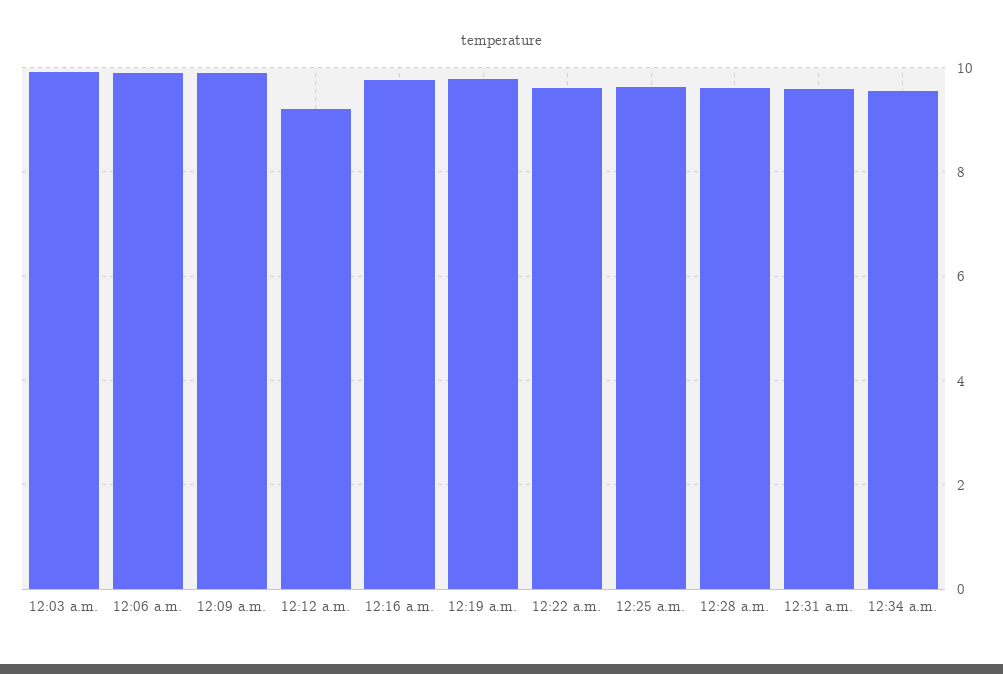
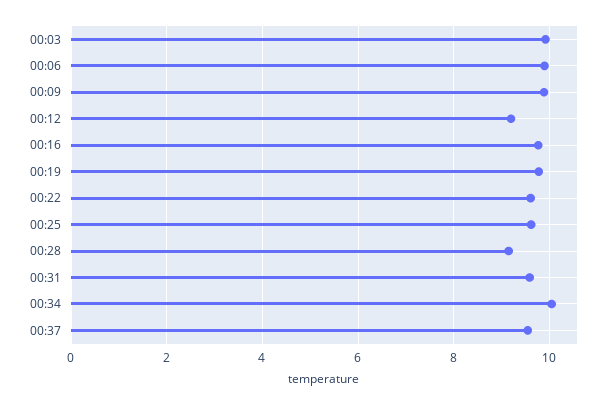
12:28 a.m.: 9.6 -> 9.2
12:34 a.m.: 9.6 -> 10
00:37: none -> 9.6

